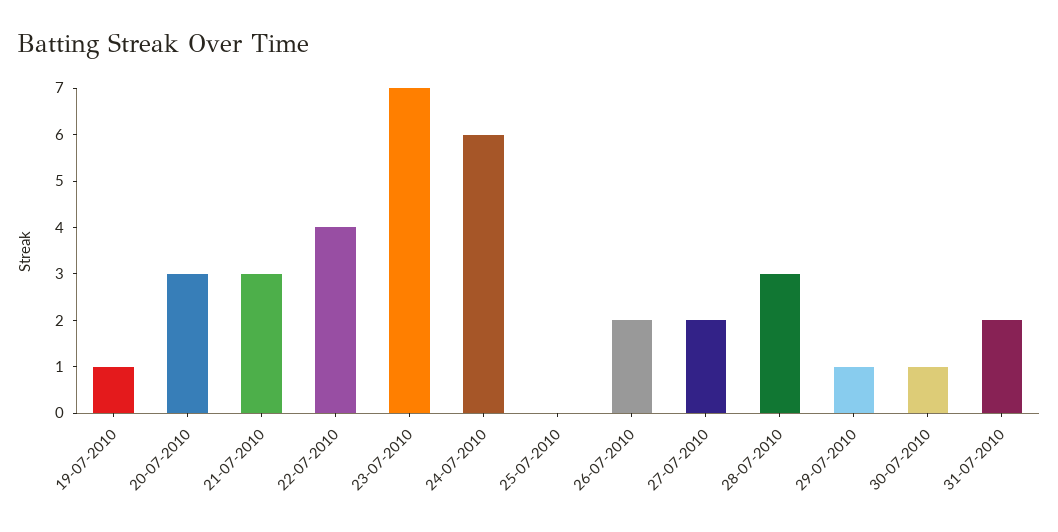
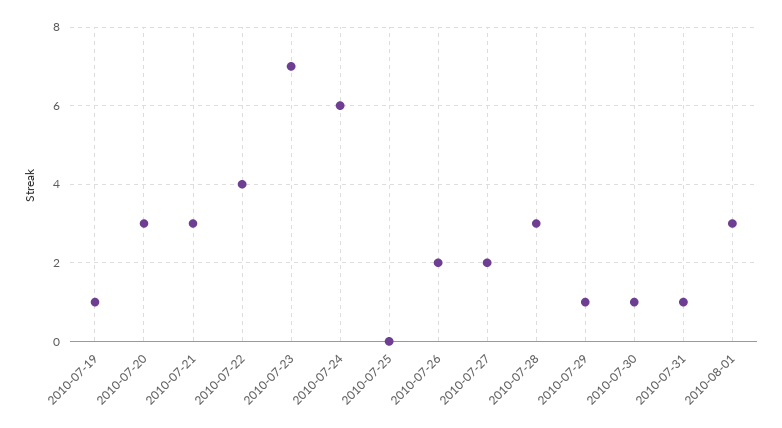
31-07-2010: 2 -> 1
2010-08-01: none -> 3

